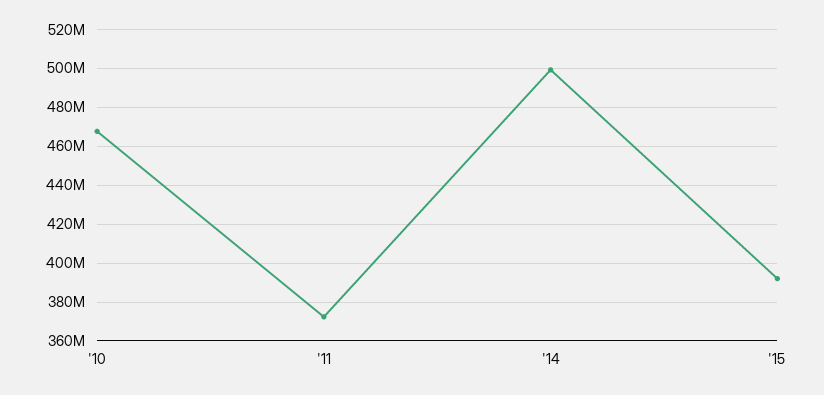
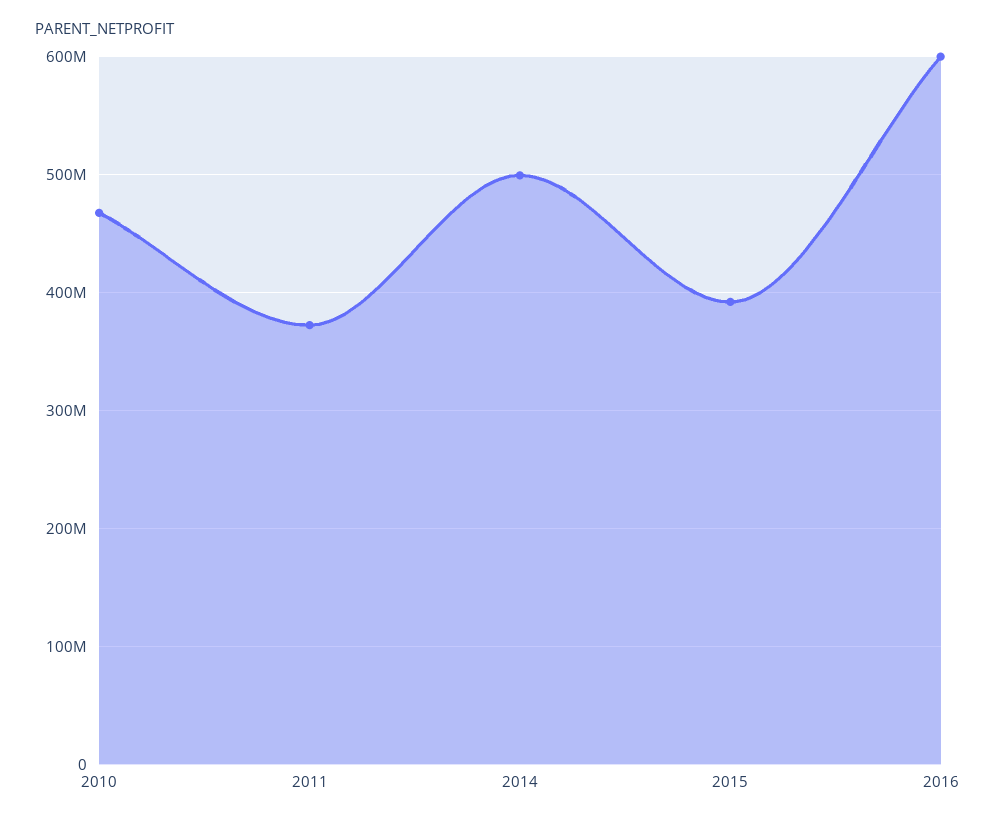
2016: none -> 600000000

